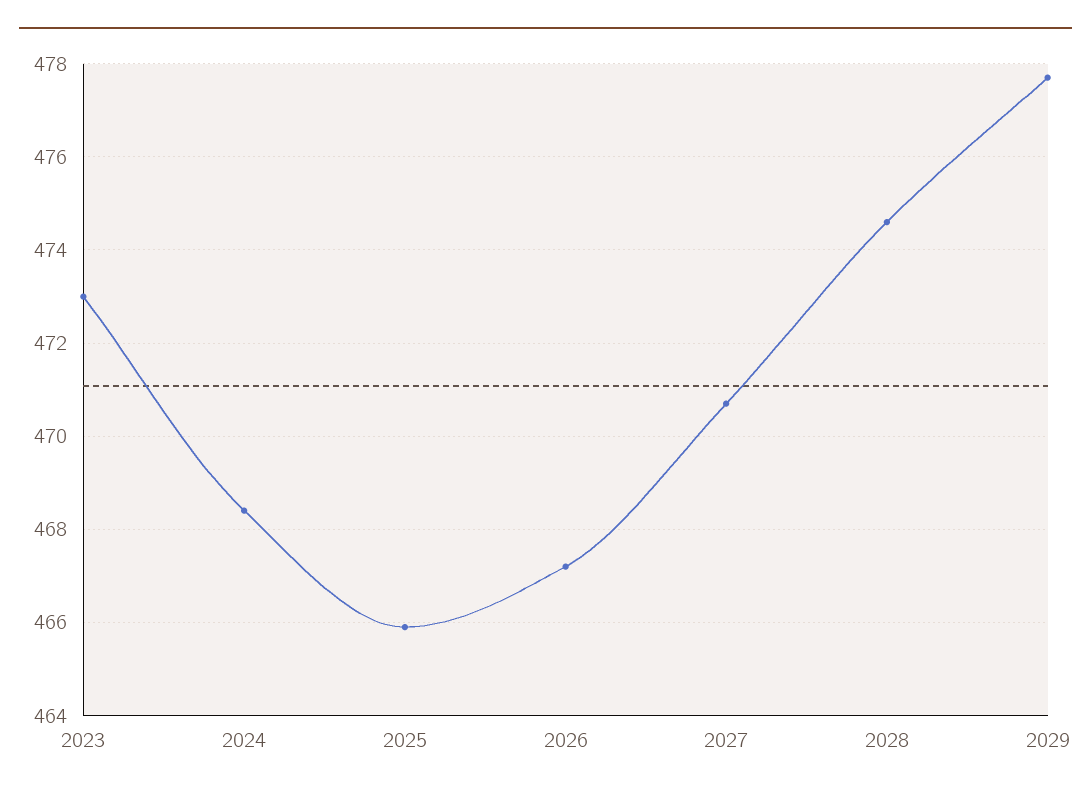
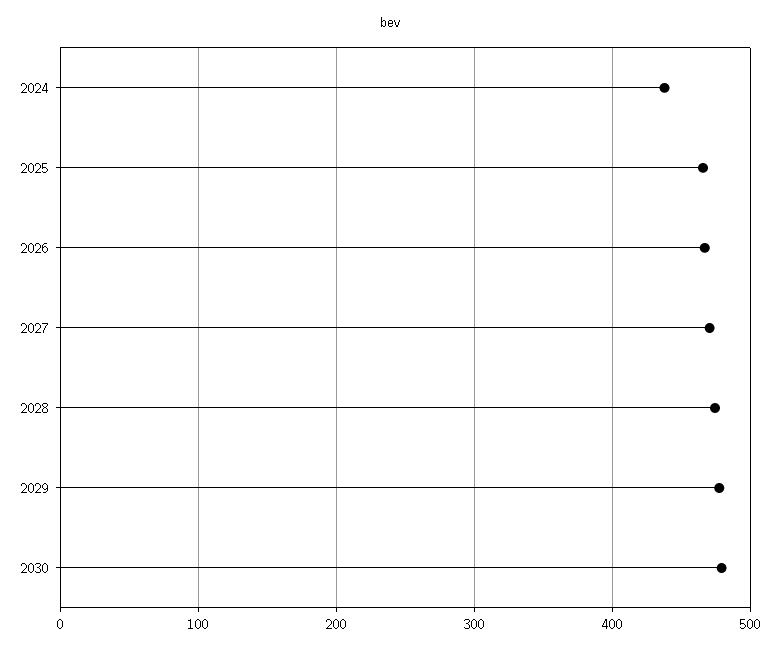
2023: 473 -> none
2024: 468.5 -> 440
2030: none -> 480

